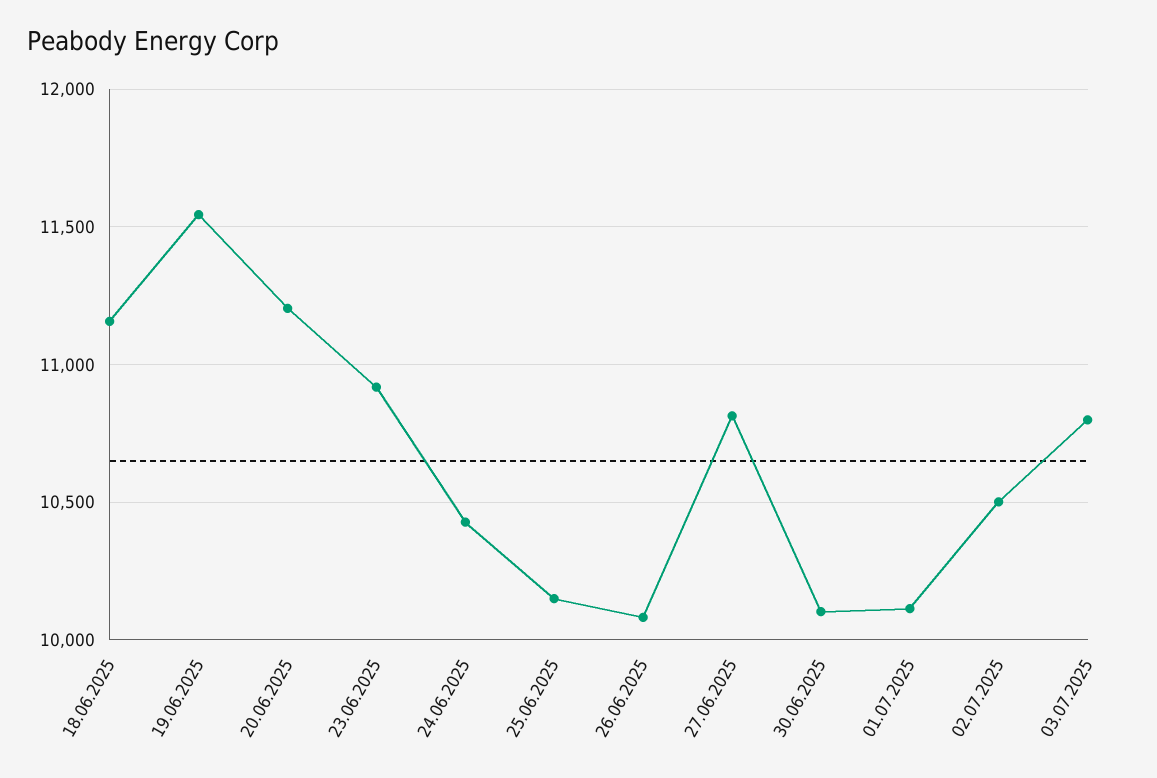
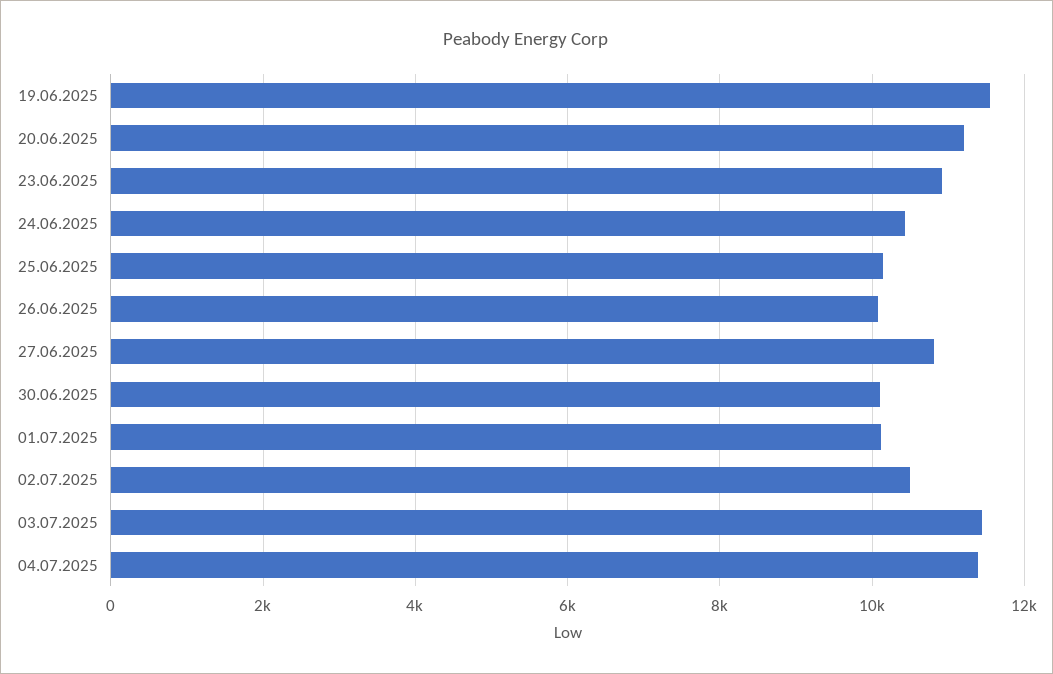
18.06.2025: 11150 -> none
03.07.2025: 10800 -> 11400
04.07.2025: none -> 11400

